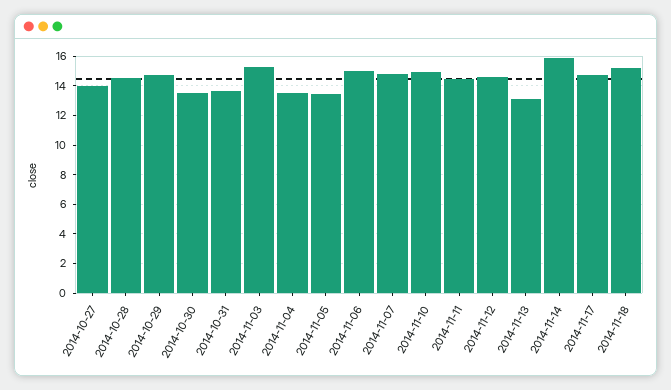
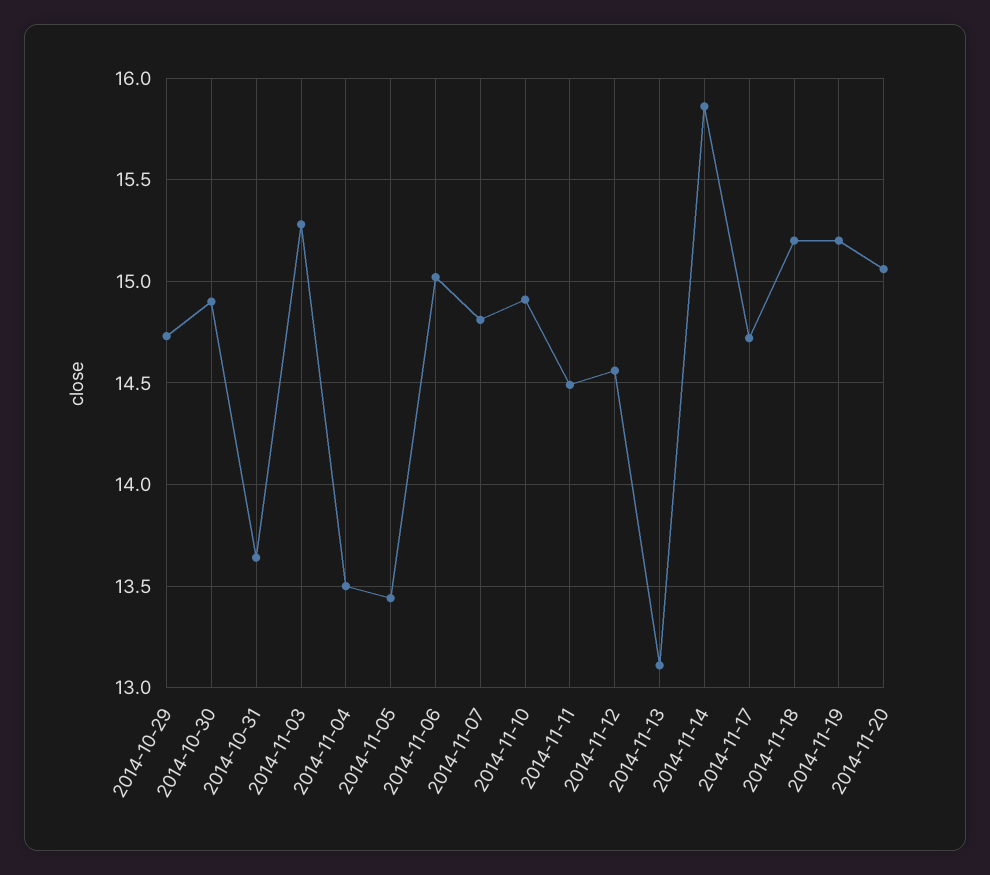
2014-10-27: 14 -> none
2014-10-28: 14.5 -> none
2014-10-30: 13.5 -> 14.9
2014-11-19: none -> 15.2
2014-11-20: none -> 15.05

